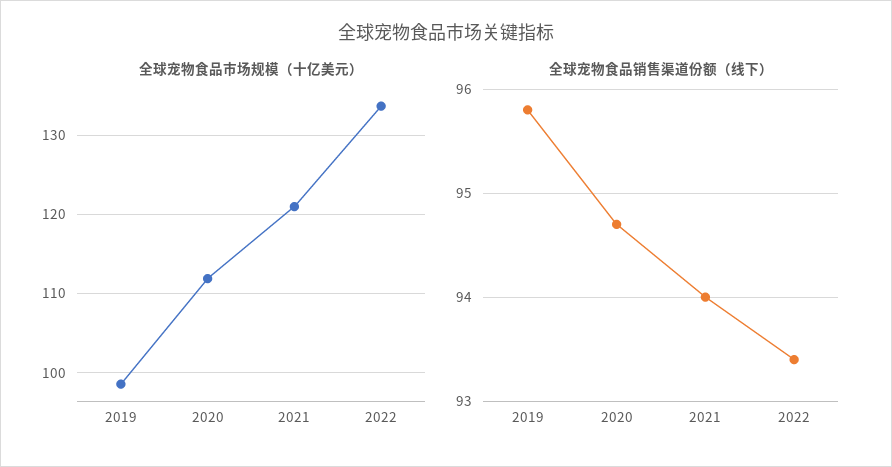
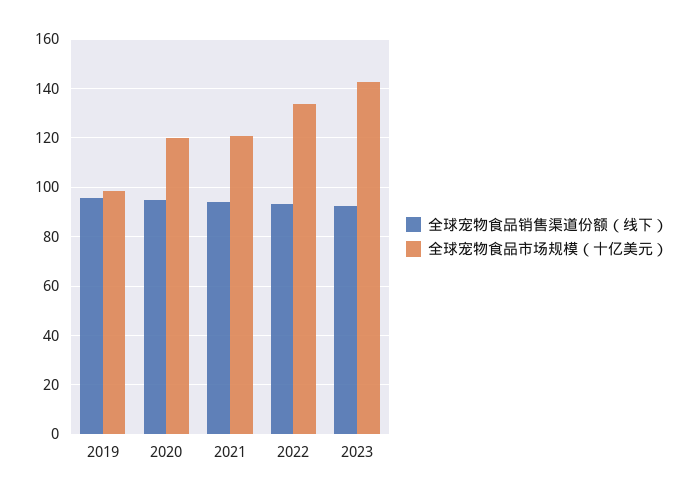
全球宠物食品市场规模（十亿美元）, 2020: 112 -> 120
全球宠物食品销售渠道份额（线下）, 2023: none -> 92.5
全球宠物食品市场规模（十亿美元）, 2023: none -> 142.5

